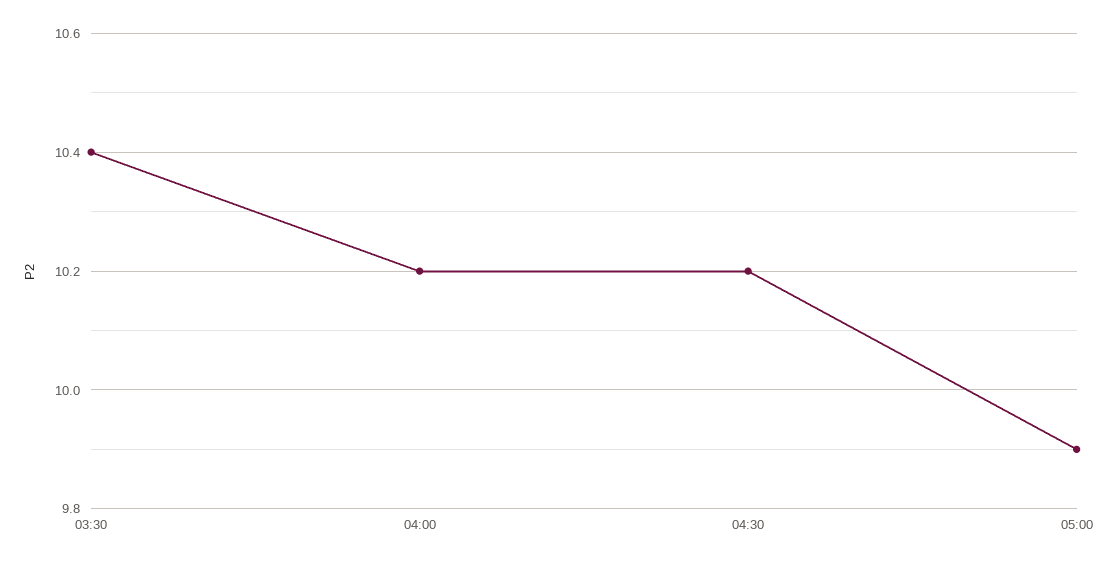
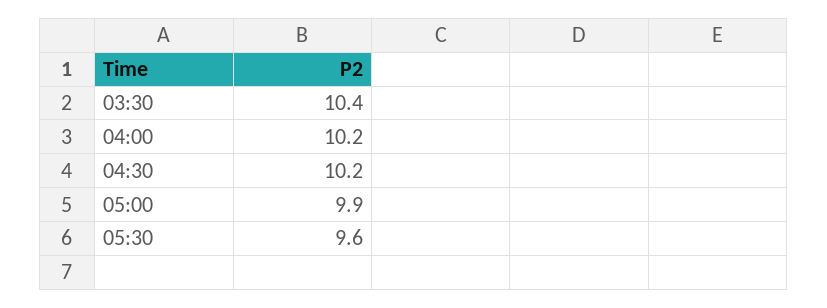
05:30: none -> 9.6

